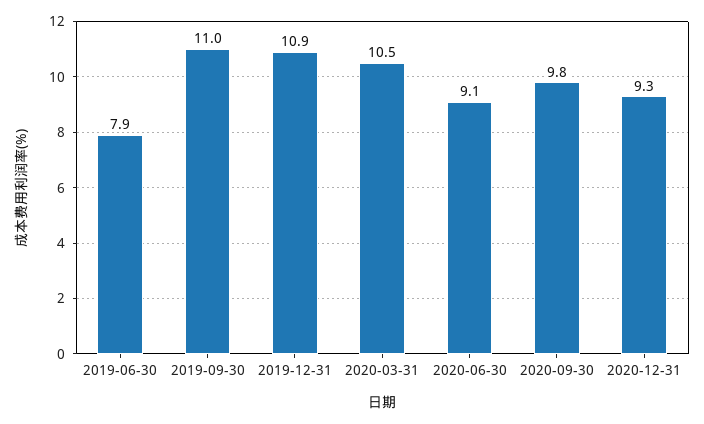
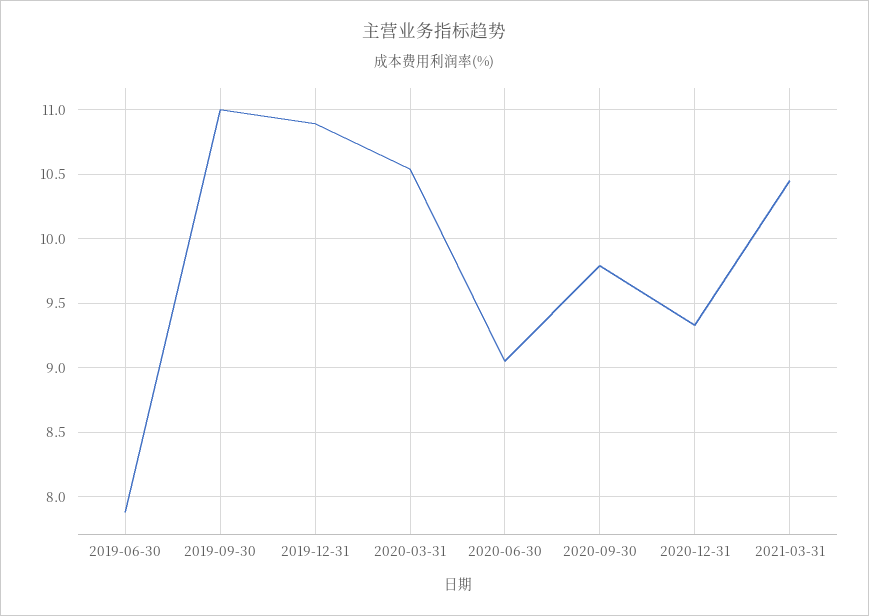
2021-03-31: none -> 10.45

